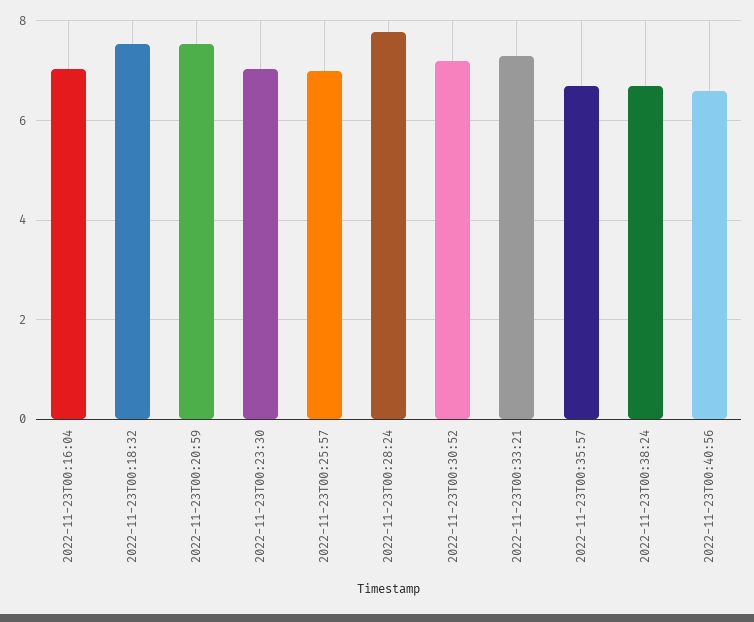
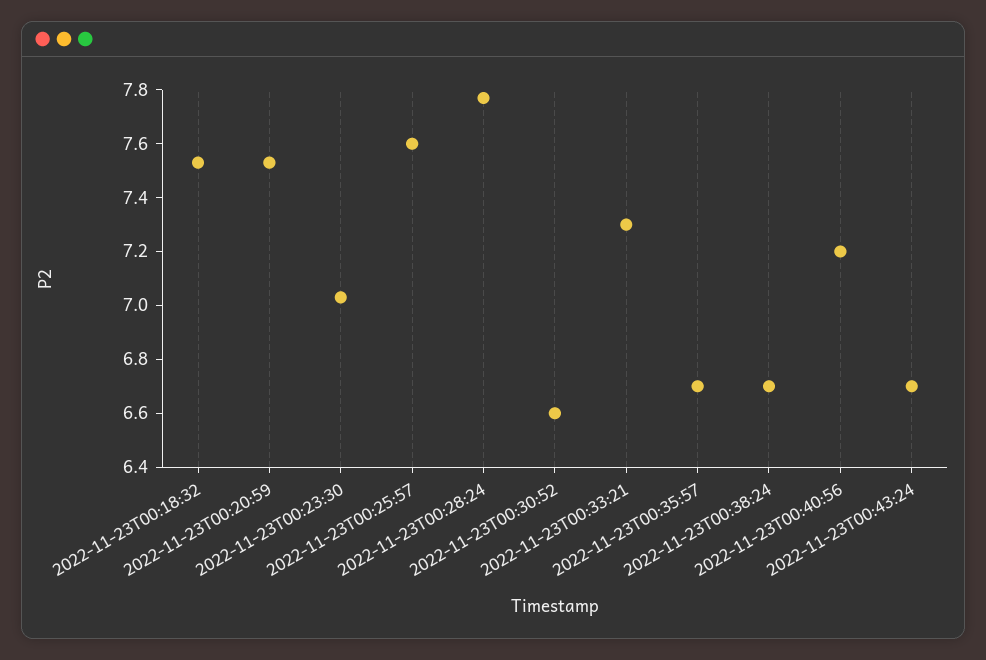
2022-11-23T00:16:04: 7 -> none
2022-11-23T00:25:57: 7 -> 7.6
2022-11-23T00:30:52: 7.2 -> 6.6
2022-11-23T00:40:56: 6.6 -> 7.2
2022-11-23T00:43:24: none -> 6.7

